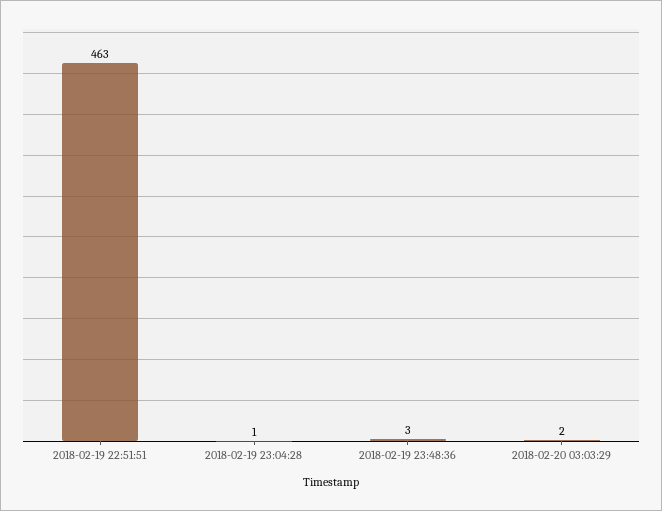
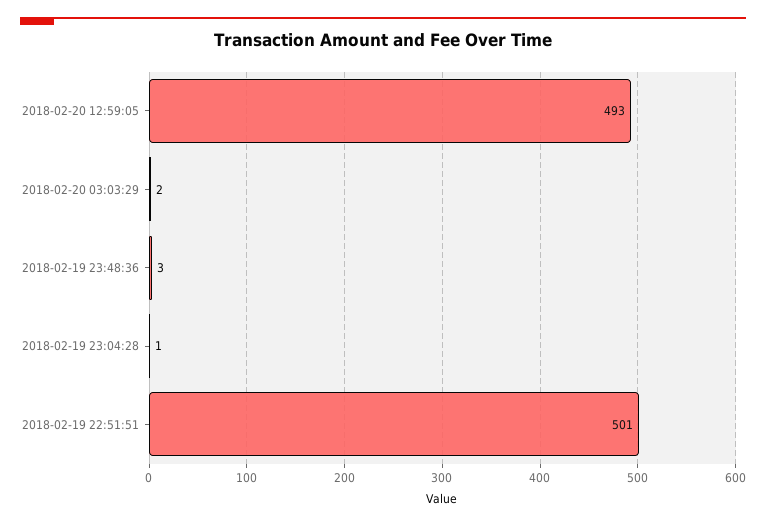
2018-02-19 22:51:51: 463 -> 501
2018-02-20 12:59:05: none -> 493

